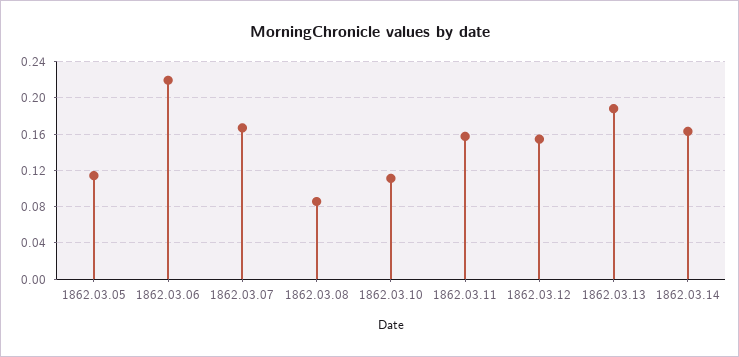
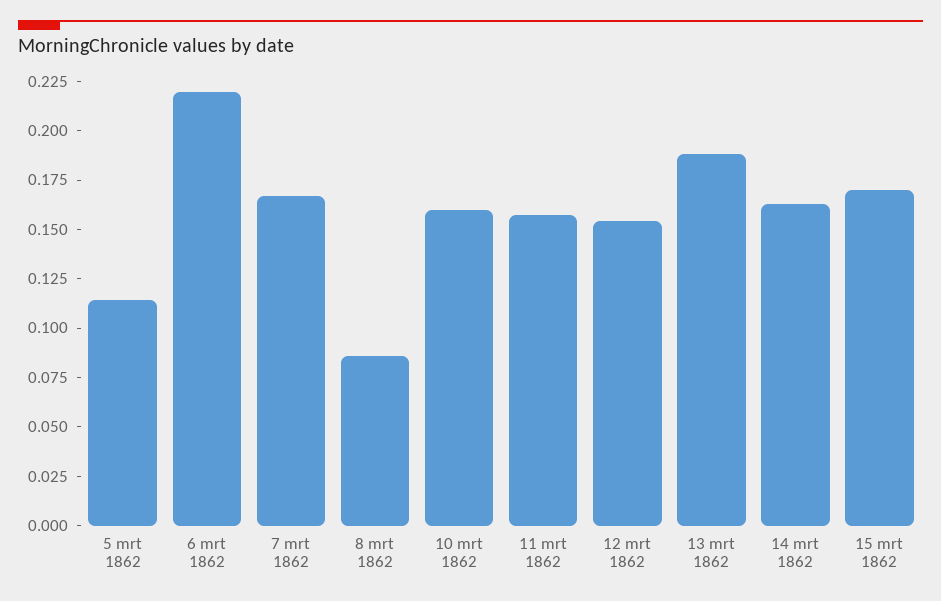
1862.03.10: 0.11 -> 0.16
15 mrt 1862: none -> 0.17

